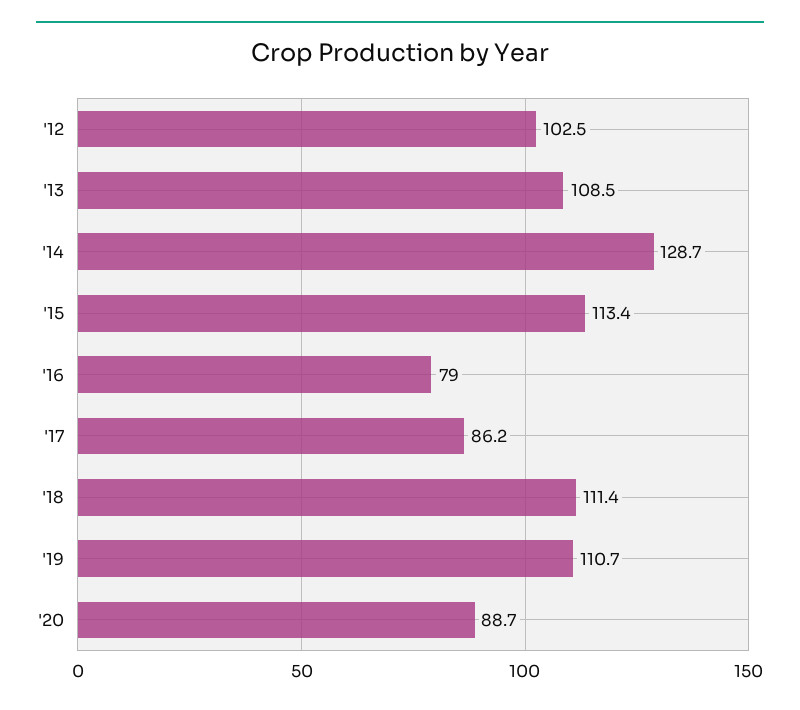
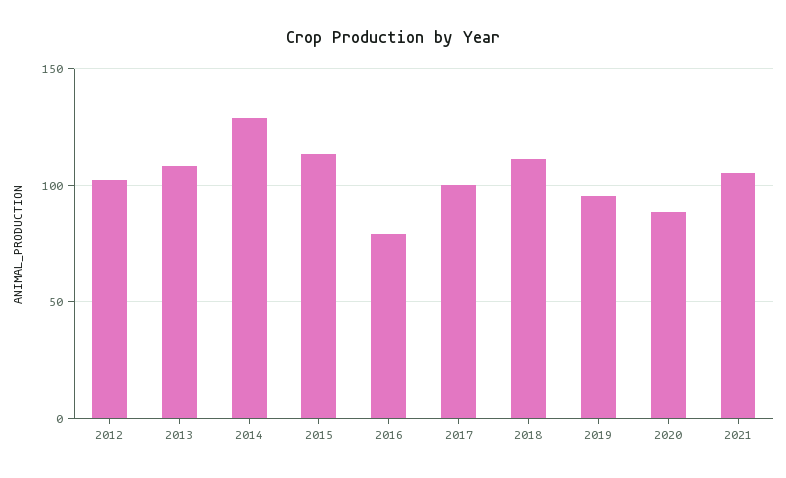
'17: 86.2 -> 100
'19: 110.7 -> 95
2021: none -> 105

